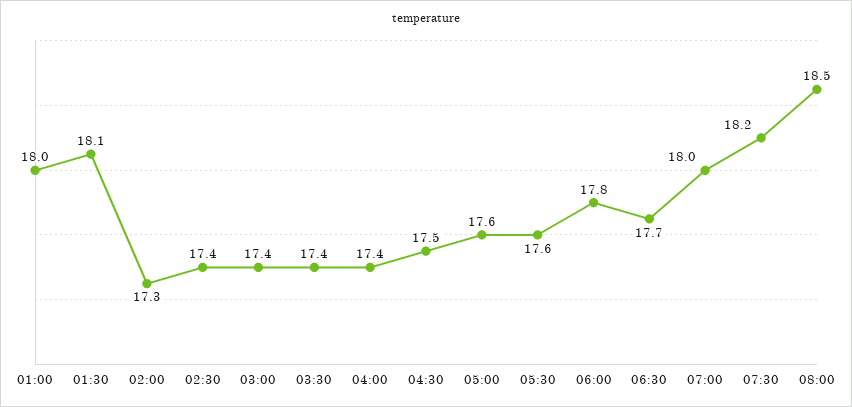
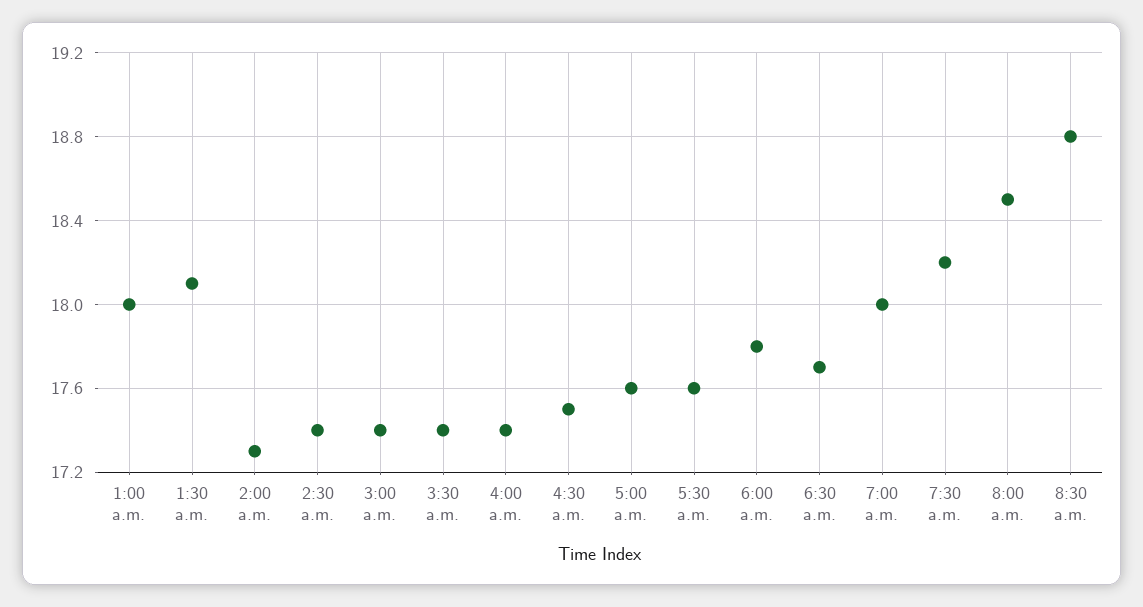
8:30 a.m.: none -> 18.8

